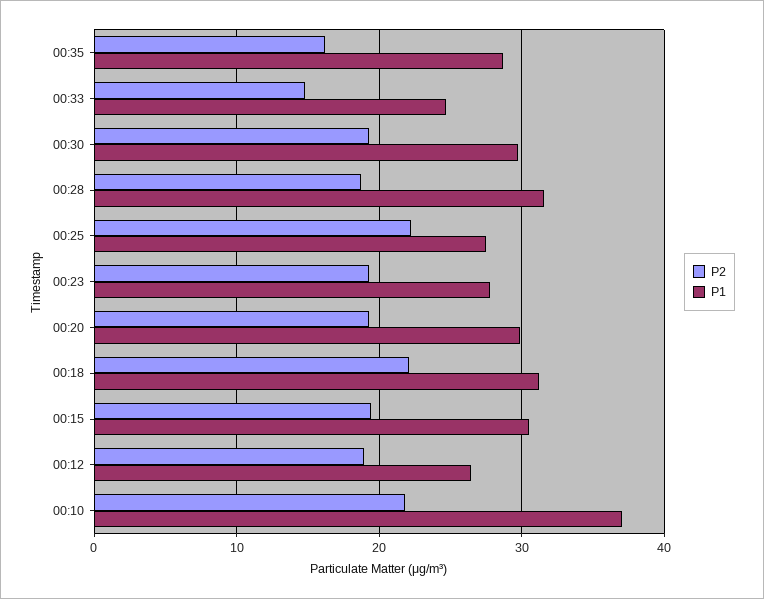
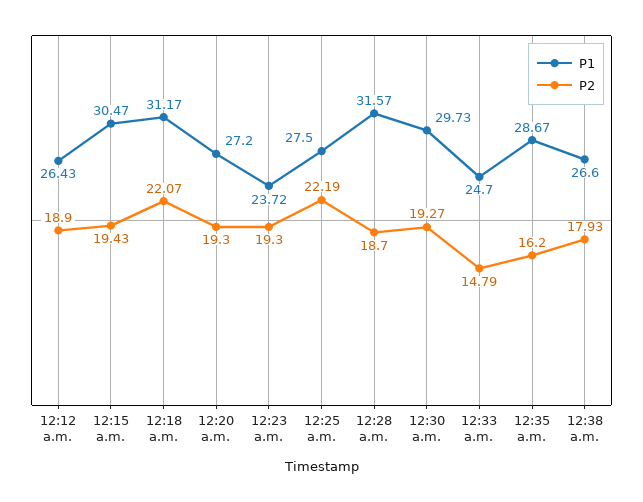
P1, 00:23: 28 -> 23.72
P1, 00:20: 30 -> 27.2
P2, 00:10: 22 -> none
P1, 00:10: 37 -> none
P1, 12:38 a.m.: none -> 26.6
P2, 12:38 a.m.: none -> 17.93

